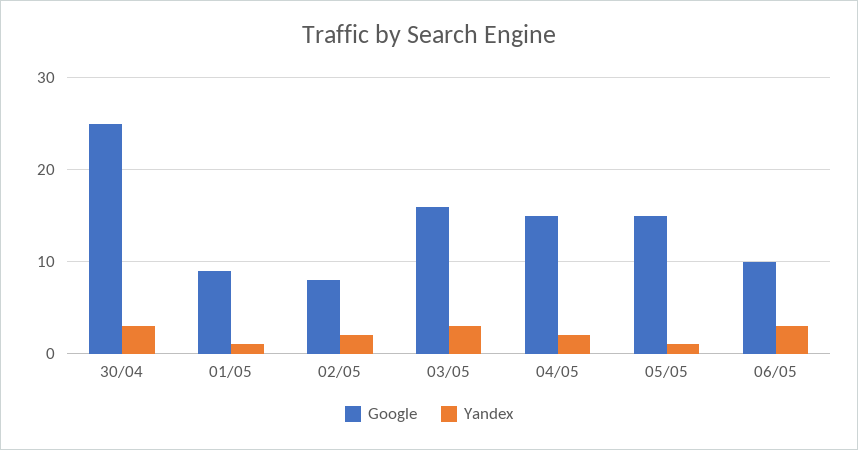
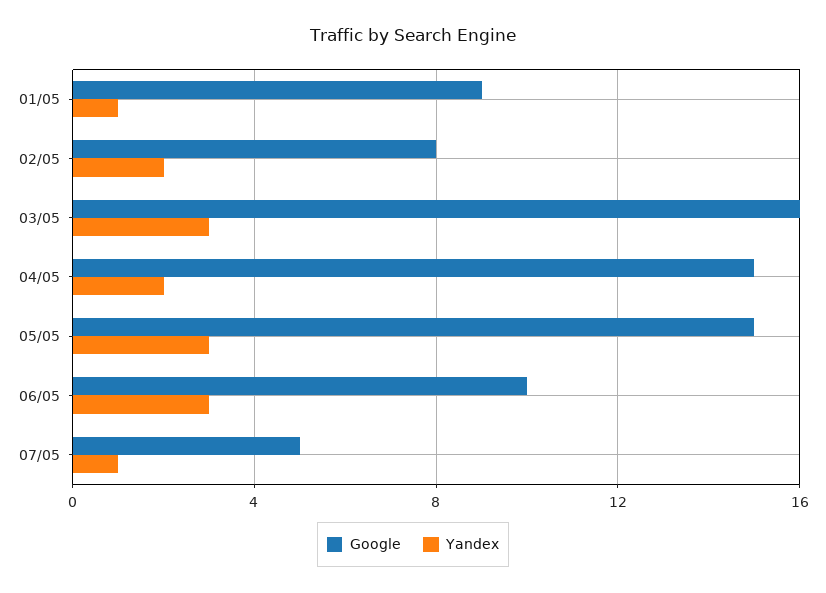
Google, 30/04: 25 -> none
Yandex, 30/04: 3 -> none
Yandex, 05/05: 1 -> 3
Google, 07/05: none -> 5
Yandex, 07/05: none -> 1

